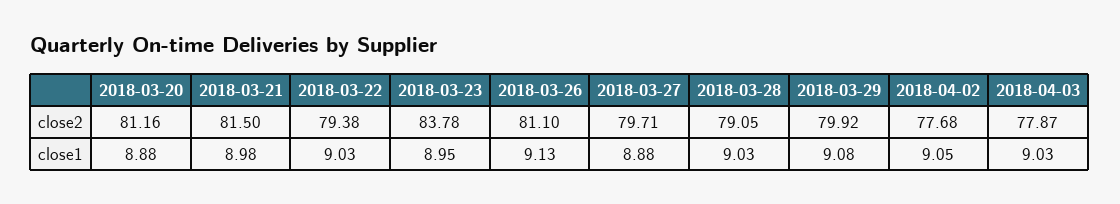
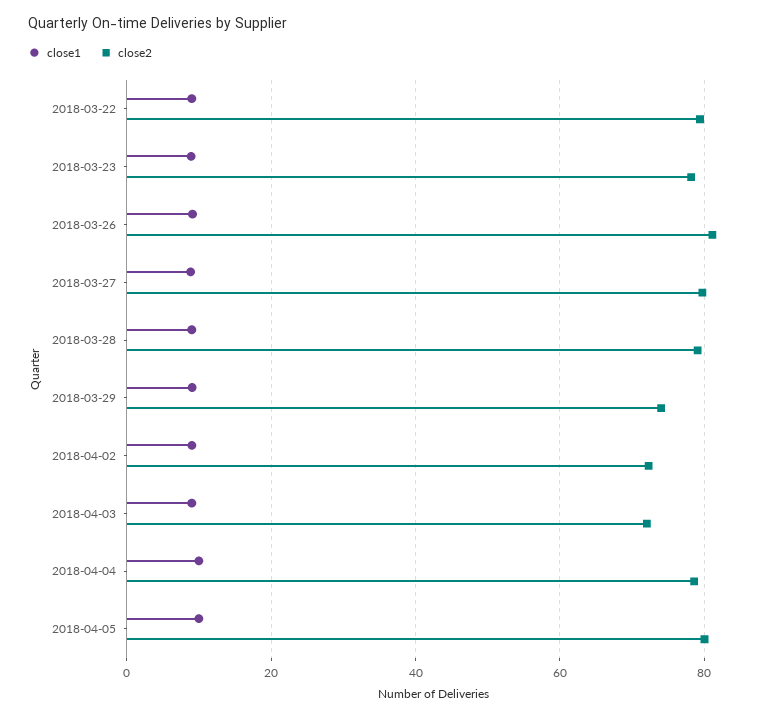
close2, 2018-03-20: 81.16 -> none
close2, 2018-03-21: 81.5 -> none
close2, 2018-03-23: 83.78 -> 78
close2, 2018-03-29: 79.92 -> 74
close2, 2018-04-02: 77.68 -> 72
close2, 2018-04-03: 77.87 -> 72
close1, 2018-03-20: 8.88 -> none
close1, 2018-03-21: 8.98 -> none
close1, 2018-04-04: none -> 10
close2, 2018-04-04: none -> 78
close1, 2018-04-05: none -> 10
close2, 2018-04-05: none -> 80

